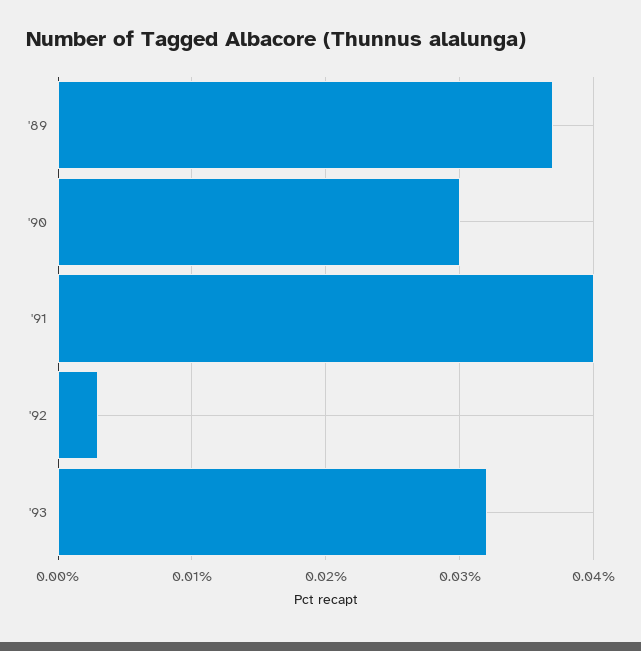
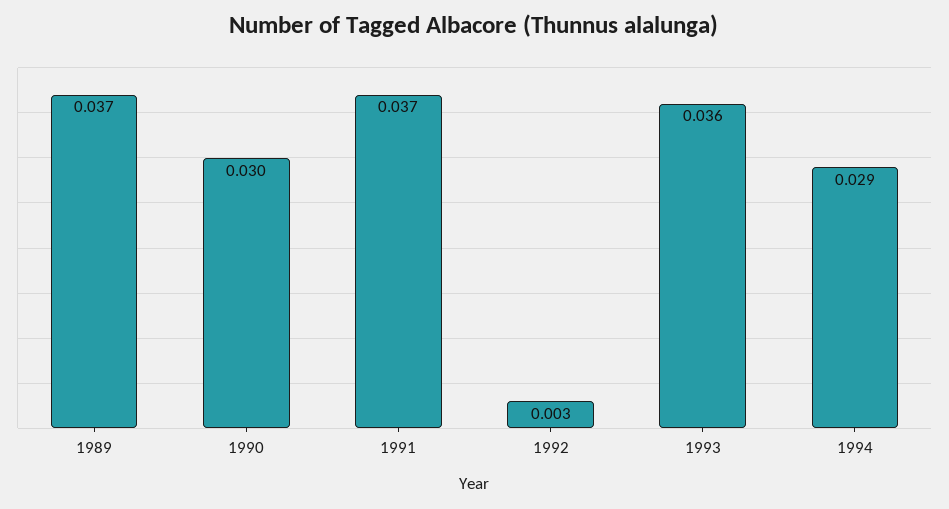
'91: 0.04 -> 0.037
'93: 0.032 -> 0.036
1994: none -> 0.029

